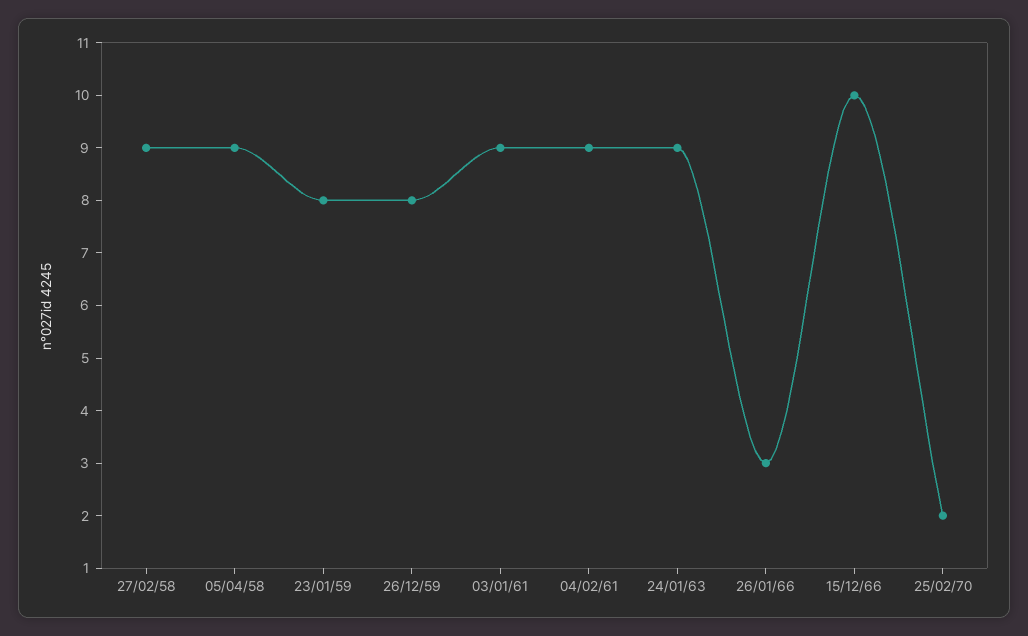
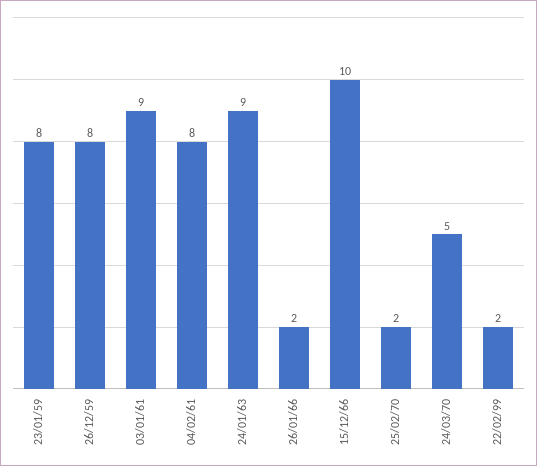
27/02/58: 9 -> none
05/04/58: 9 -> none
04/02/61: 9 -> 8
26/01/66: 3 -> 2
24/03/70: none -> 5
22/02/99: none -> 2

